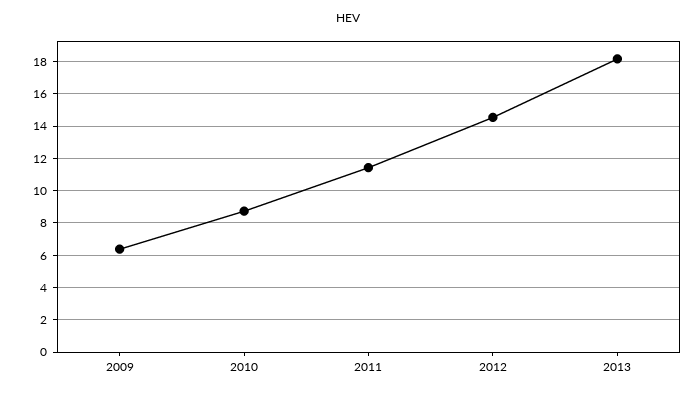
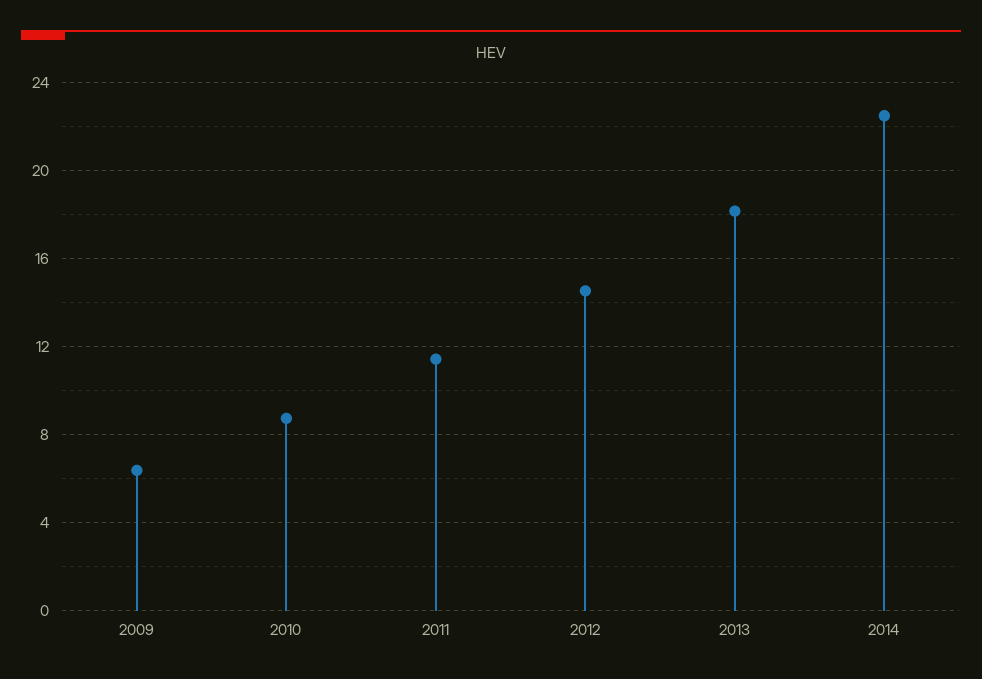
2014: none -> 22.5

